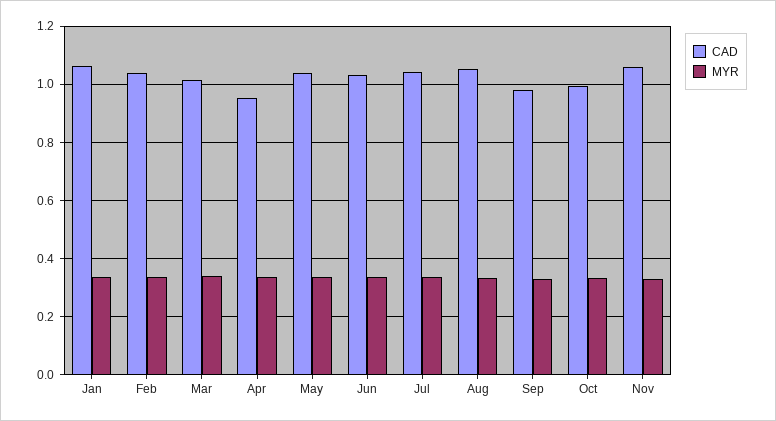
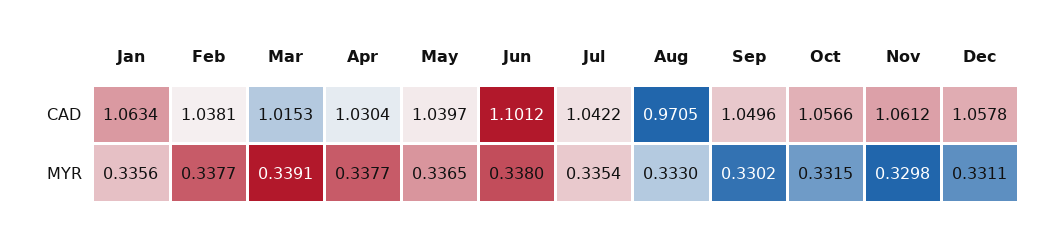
CAD, Apr: 0.95 -> 1.0304
CAD, Jun: 1.025 -> 1.1012
CAD, Aug: 1.05 -> 0.9705
CAD, Sep: 0.975 -> 1.0496
CAD, Oct: 1 -> 1.0566
CAD, Dec: none -> 1.0578
MYR, Dec: none -> 0.3311

